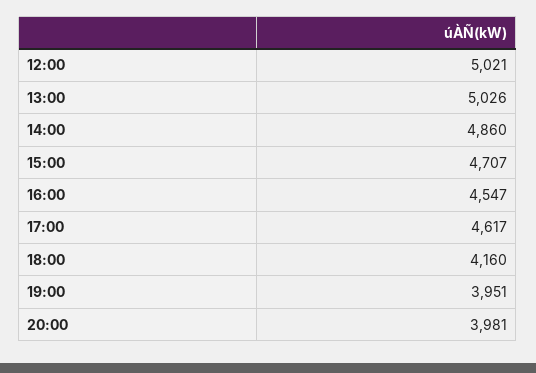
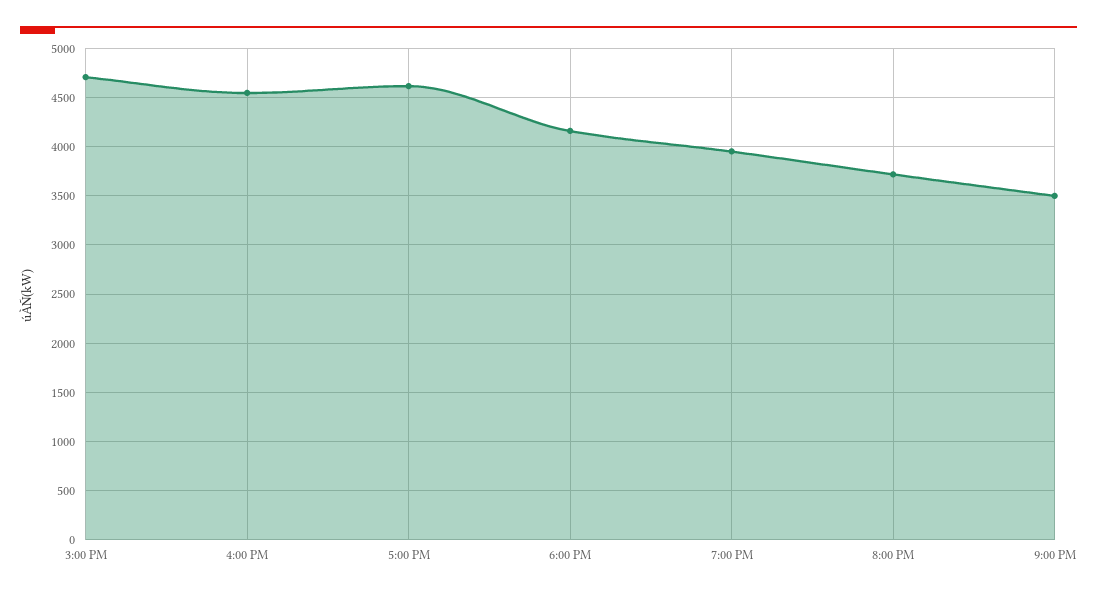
12:00: 5021 -> none
13:00: 5026 -> none
14:00: 4860 -> none
20:00: 3981 -> 3700
9:00 PM: none -> 3500

